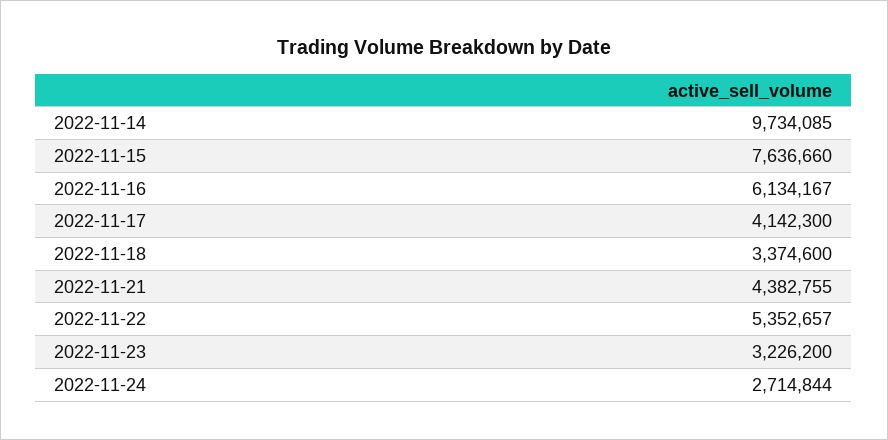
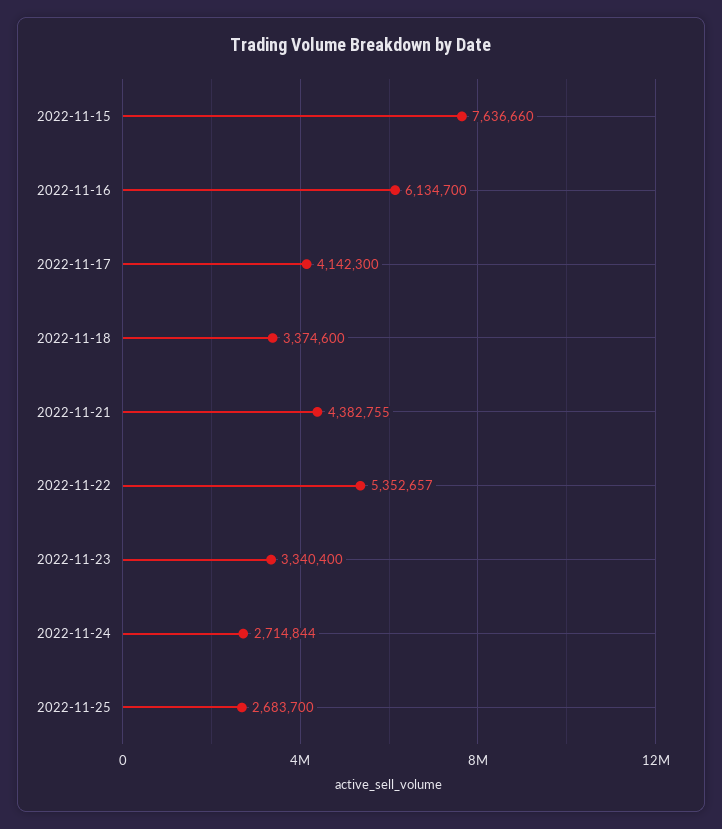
2022-11-14: 9734085 -> none
2022-11-16: 6134167 -> 6134700
2022-11-23: 3226200 -> 3340400
2022-11-25: none -> 2683700

